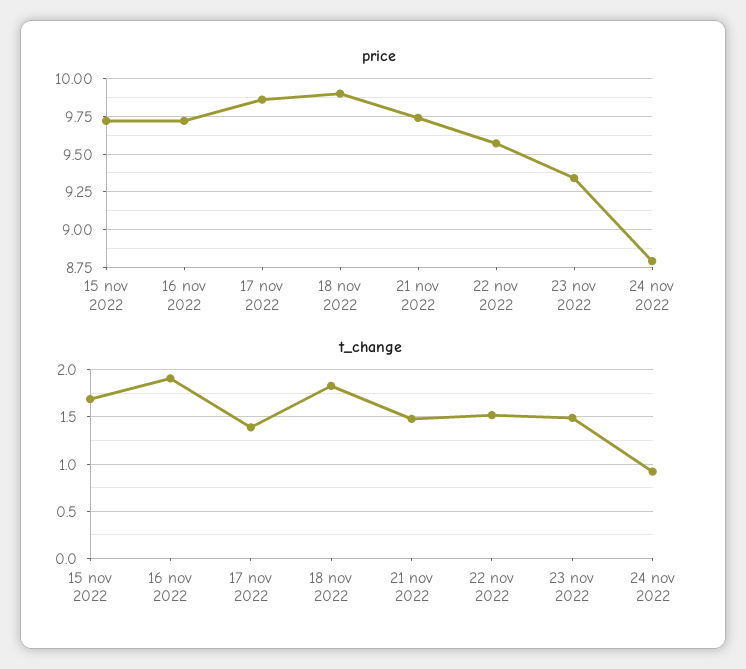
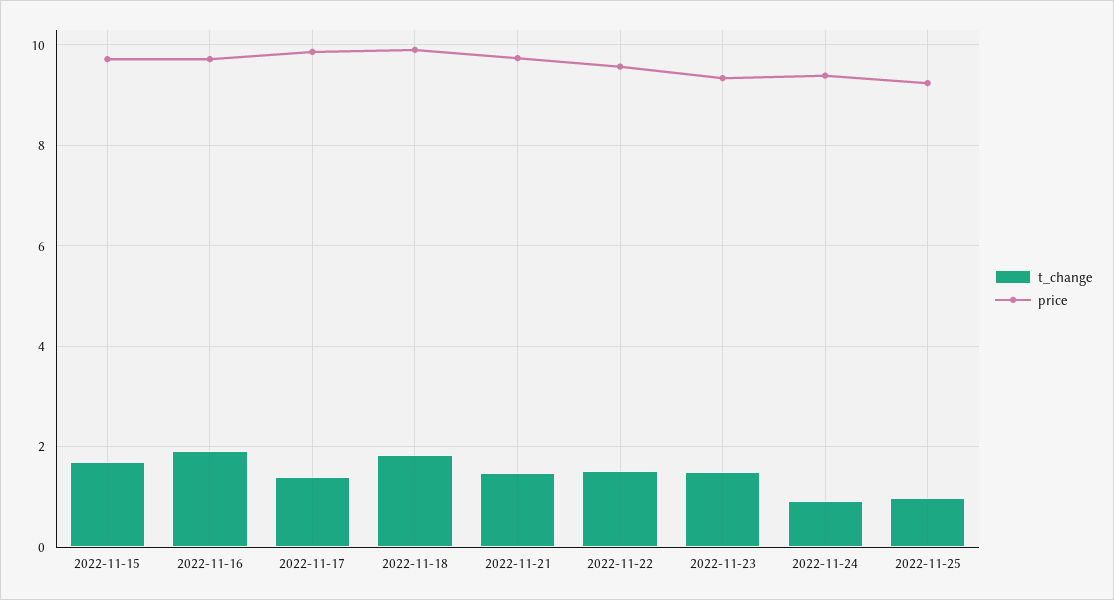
price, 24 nov 2022: 8.8 -> 9.4
t_change, 2022-11-25: none -> 1
price, 2022-11-25: none -> 9.2

